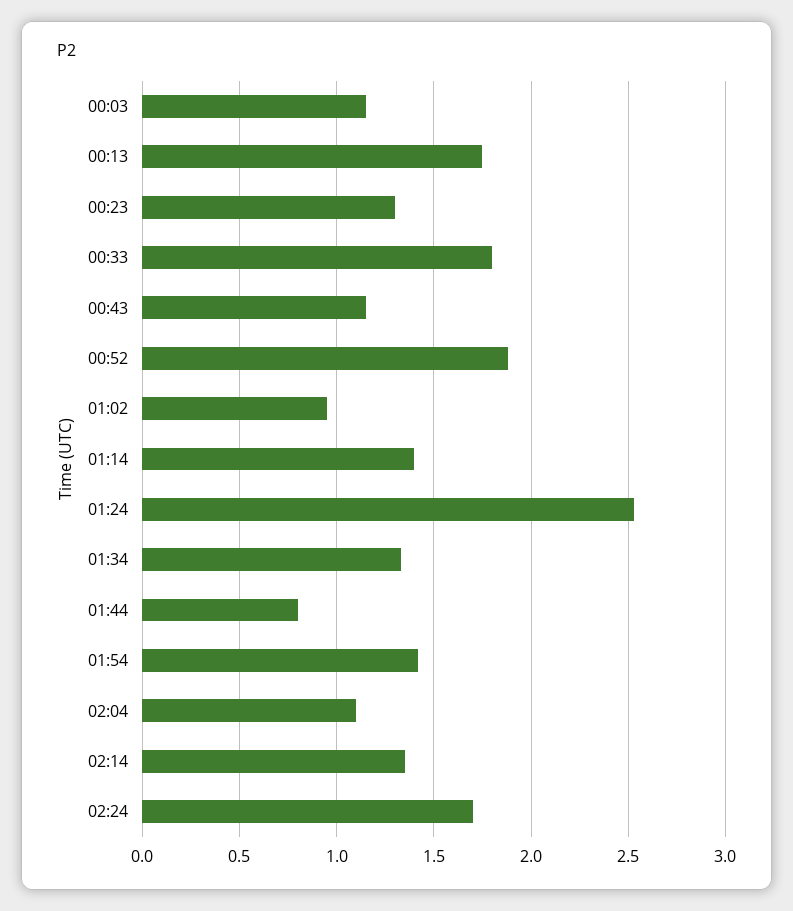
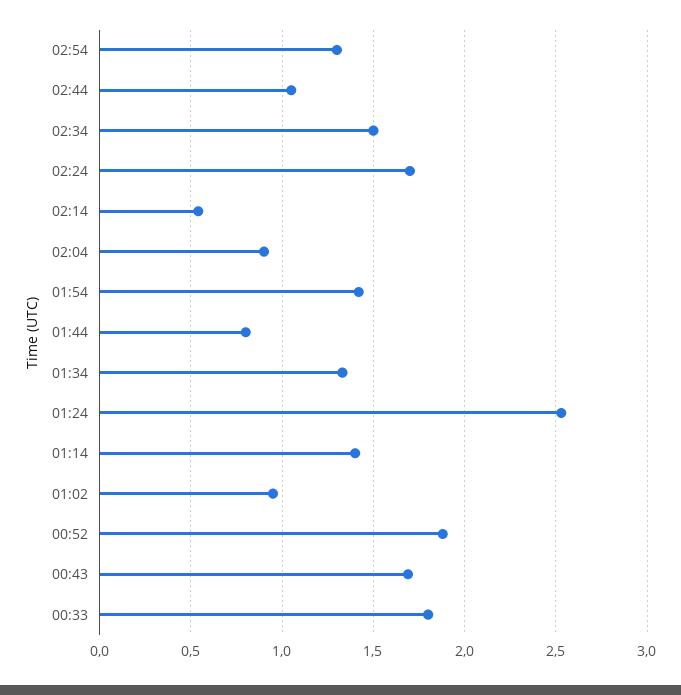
00:03: 1.15 -> none
00:13: 1.75 -> none
00:23: 1.3 -> none
00:43: 1.15 -> 1.7
02:04: 1.1 -> 0.9
02:14: 1.35 -> 0.55
02:54: none -> 1.3
02:44: none -> 1.05
02:34: none -> 1.5

